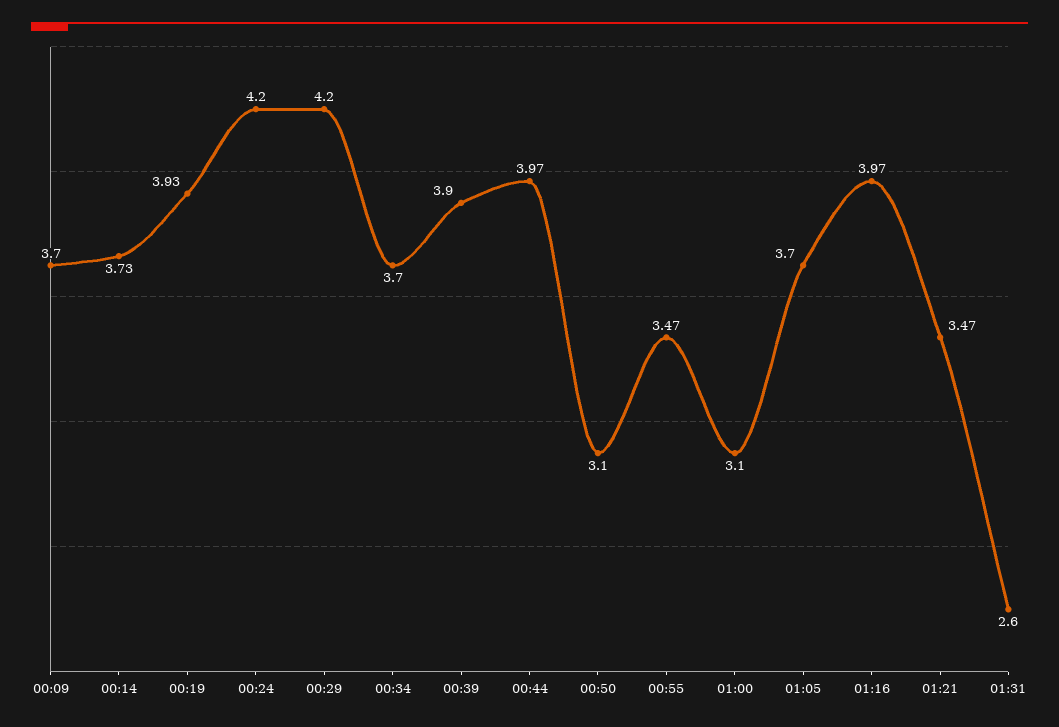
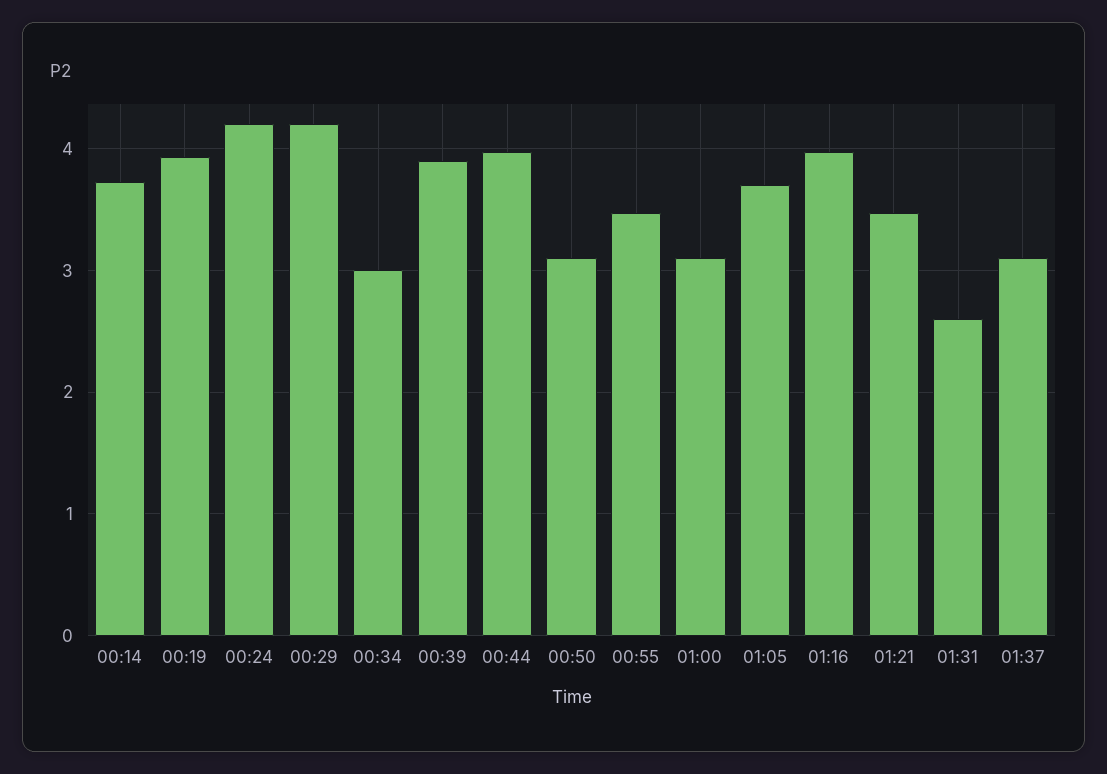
00:09: 3.7 -> none
00:34: 3.7 -> 3
01:37: none -> 3.1

